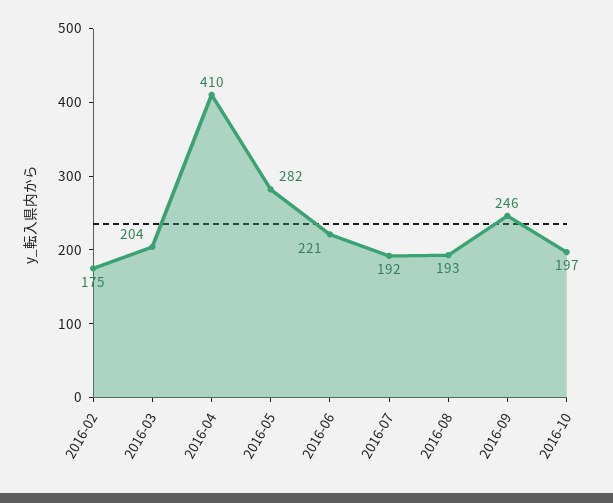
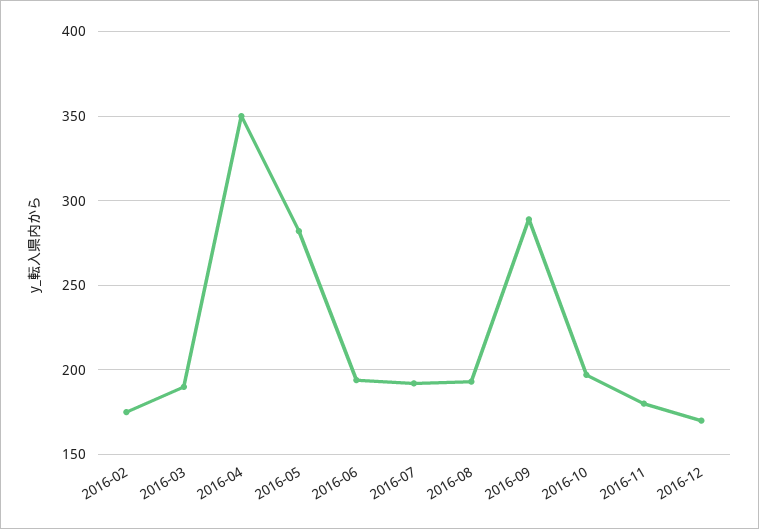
2016-03: 204 -> 190
2016-04: 410 -> 350
2016-06: 221 -> 195
2016-09: 246 -> 290
2016-11: none -> 180
2016-12: none -> 170

